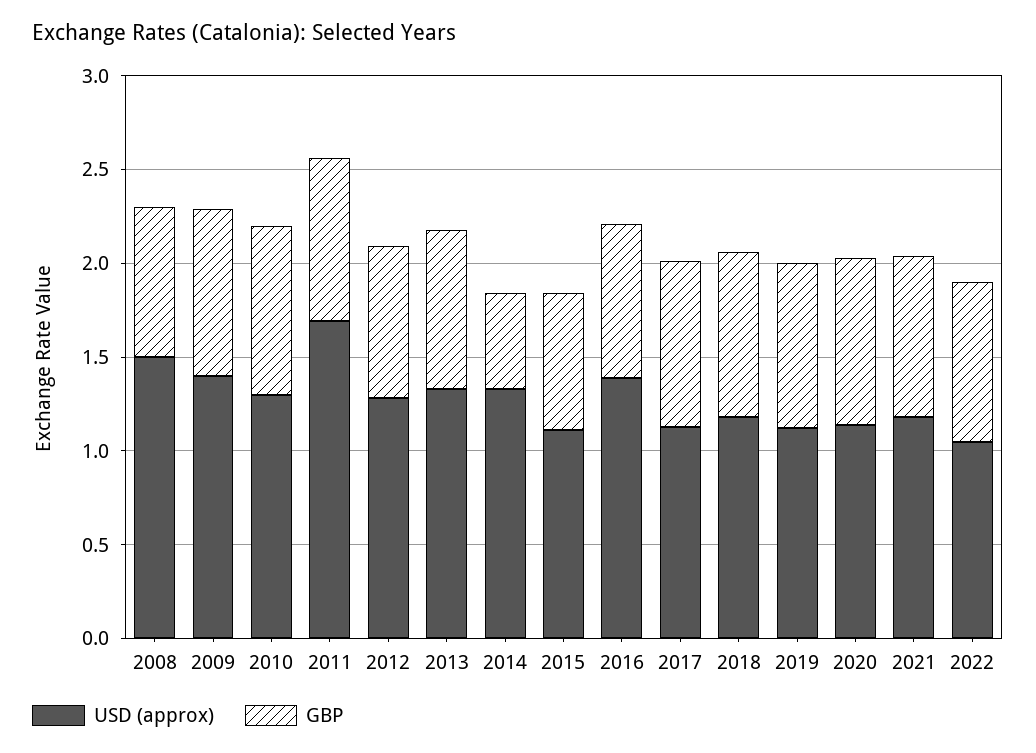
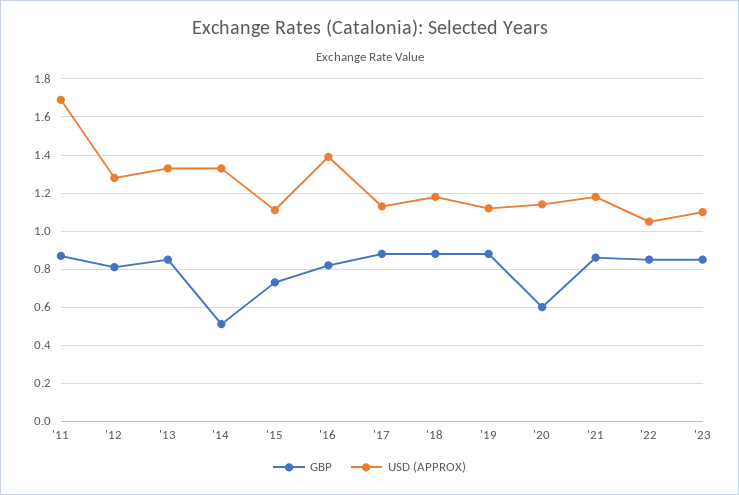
USD (approx), 2008: 1.5 -> none
GBP, 2008: 0.8 -> none
USD (approx), 2009: 1.4 -> none
GBP, 2009: 0.9 -> none
USD (approx), 2010: 1.3 -> none
GBP, 2010: 0.9 -> none
GBP, 2020: 0.9 -> 0.6
GBP, '23: none -> 0.85
USD (approx), '23: none -> 1.1

